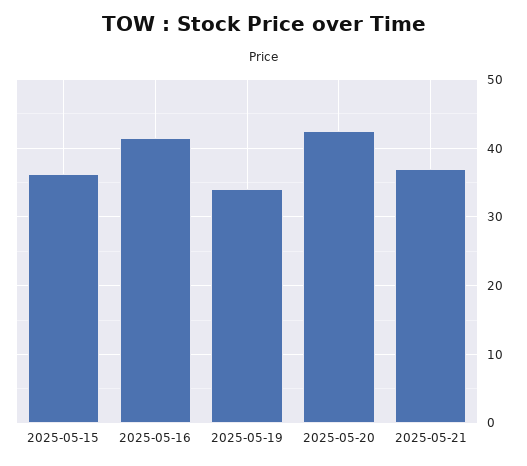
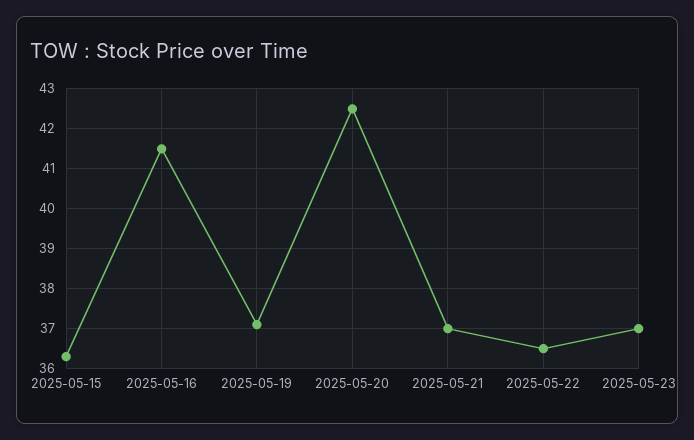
2025-05-19: 34 -> 37
2025-05-22: none -> 36.5
2025-05-23: none -> 37

